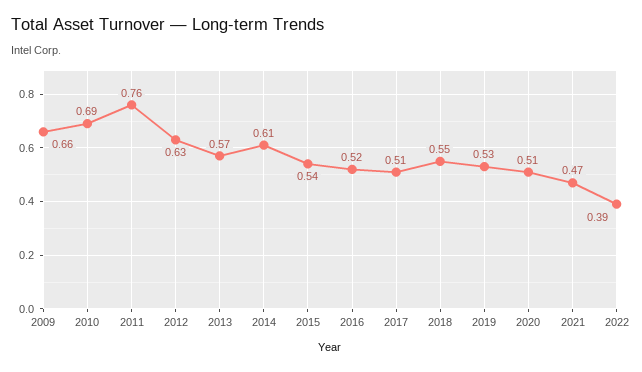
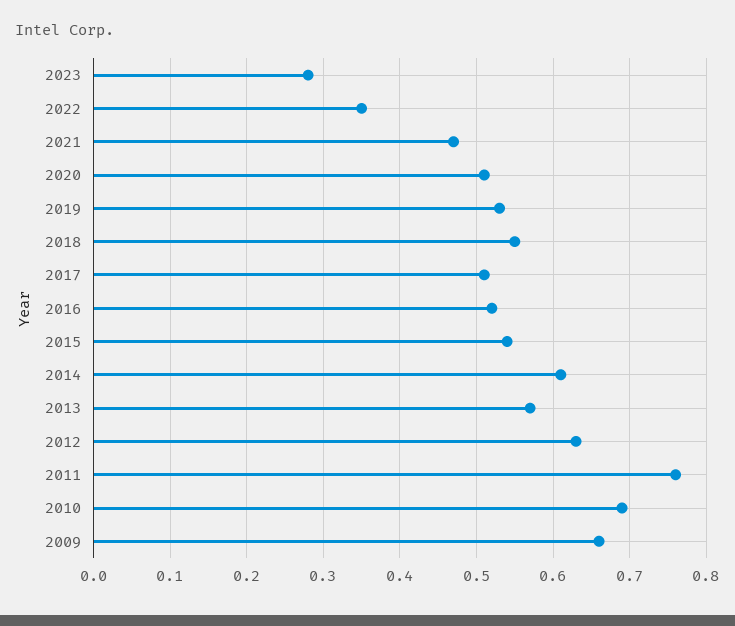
2022: 0.39 -> 0.35
2023: none -> 0.28

